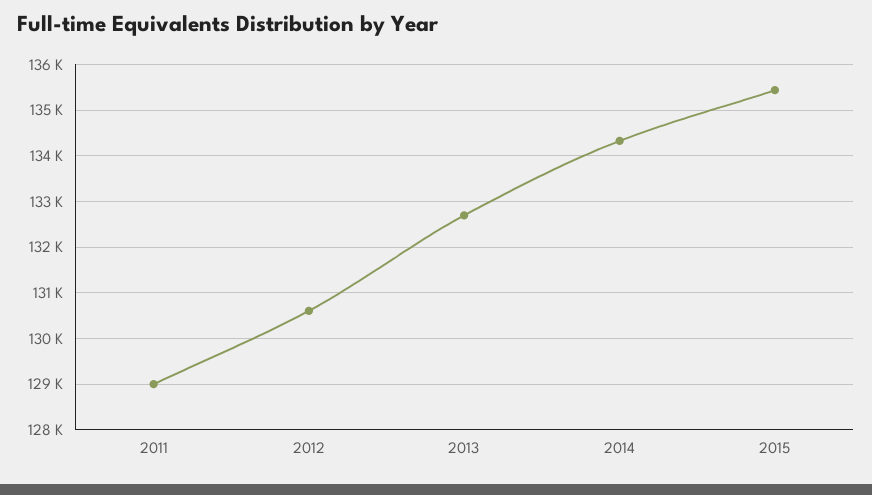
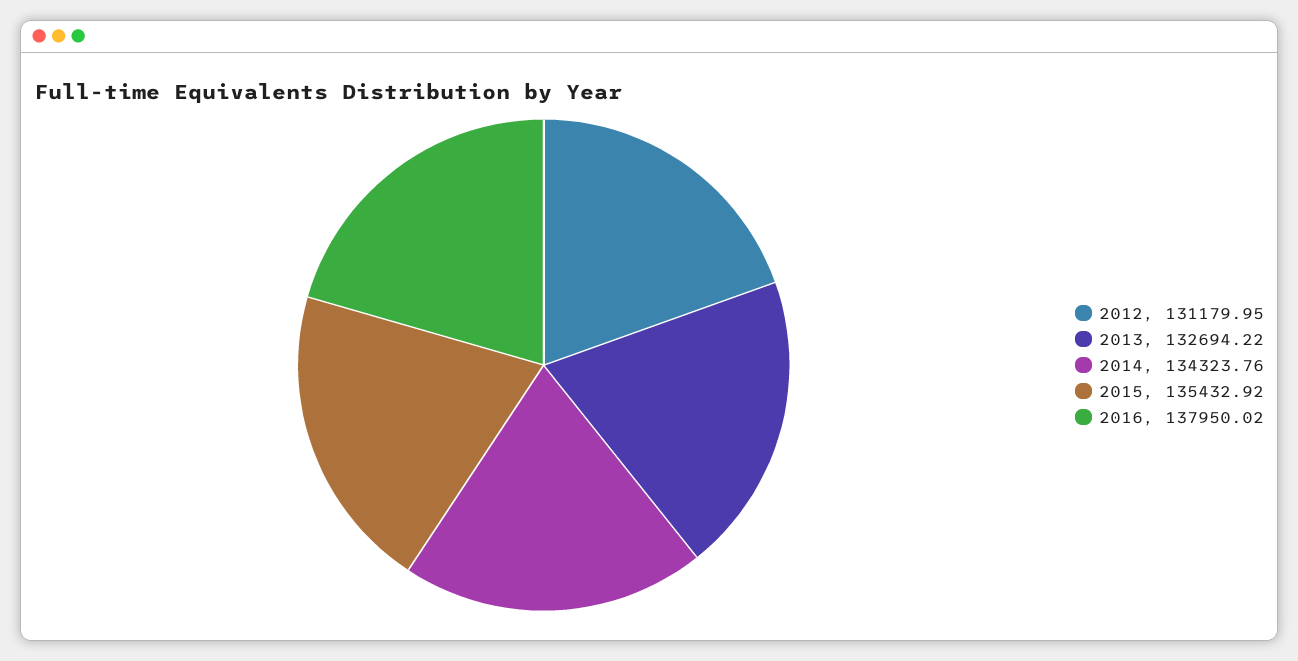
2011: 129000 -> none
2012: 130600 -> 131179.95
2016: none -> 137950.02

